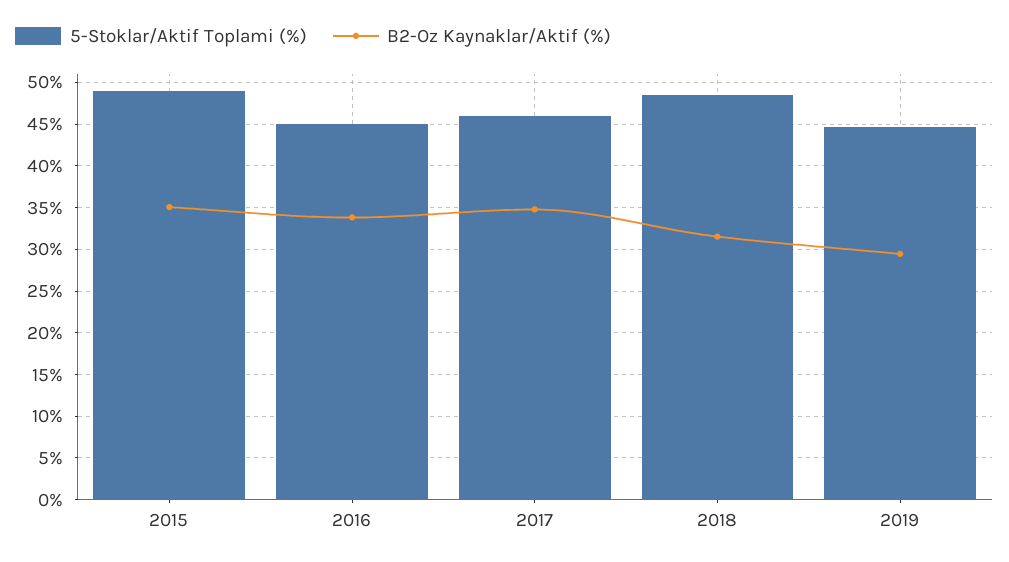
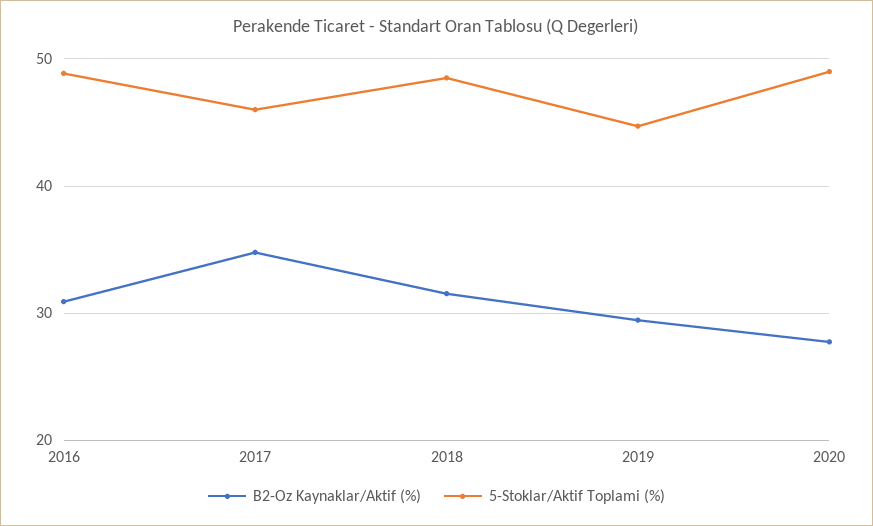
5-Stoklar/Aktif Toplami (%), 2015: 49 -> none
B2-Oz Kaynaklar/Aktif (%), 2015: 35 -> none
5-Stoklar/Aktif Toplami (%), 2016: 45 -> 49
B2-Oz Kaynaklar/Aktif (%), 2016: 34 -> 31
B2-Oz Kaynaklar/Aktif (%), 2020: none -> 28
5-Stoklar/Aktif Toplami (%), 2020: none -> 49

